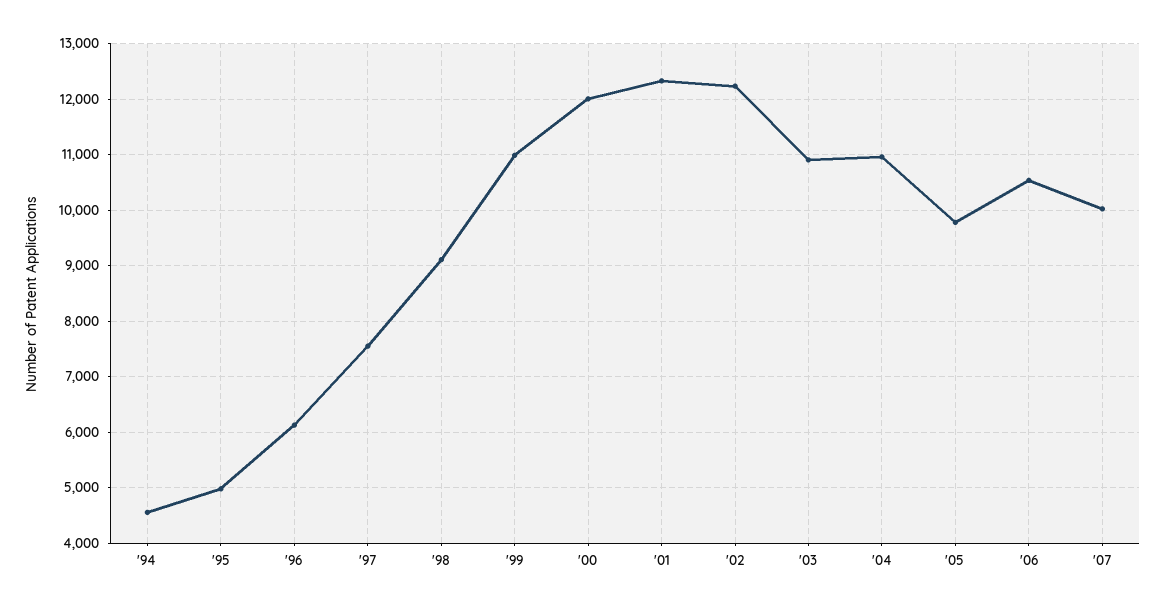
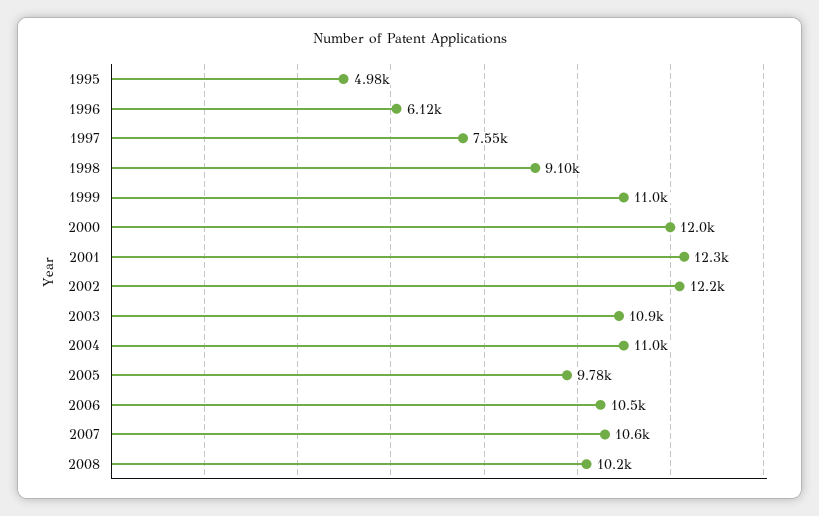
'94: 4600 -> none
'07: 10000 -> 10600
2008: none -> 10200

